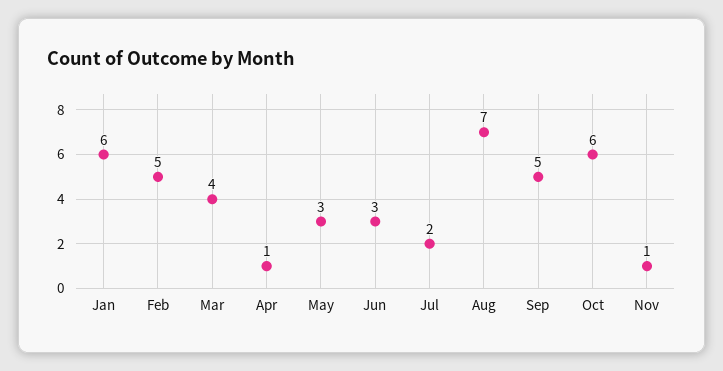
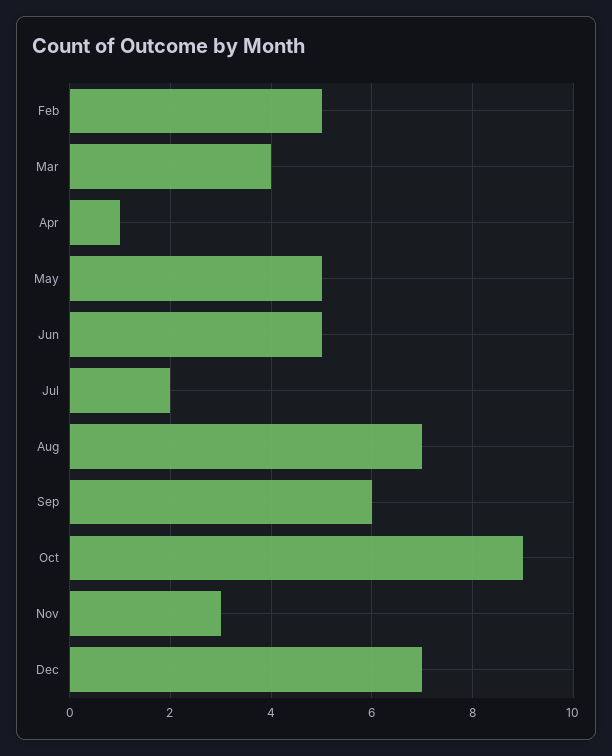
Jan: 6 -> none
May: 3 -> 5
Jun: 3 -> 5
Sep: 5 -> 6
Oct: 6 -> 9
Nov: 1 -> 3
Dec: none -> 7

